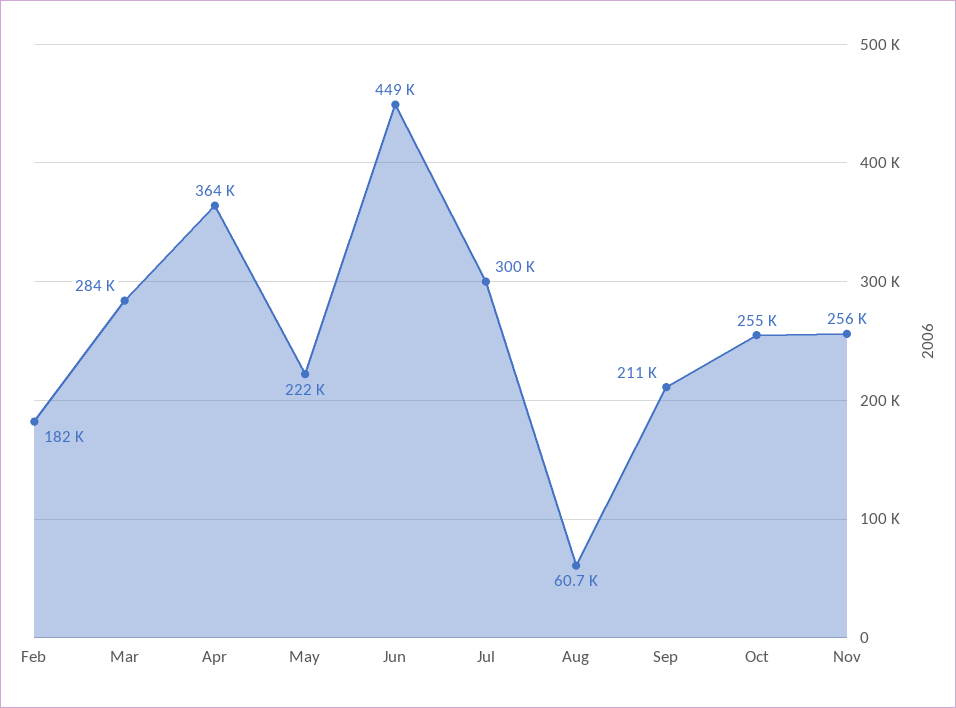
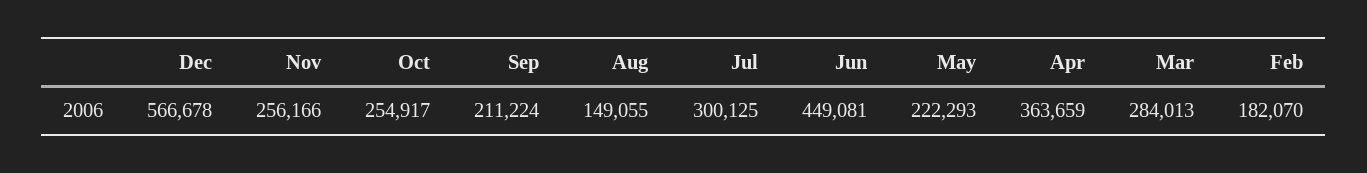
Aug: 60700 -> 149055
Dec: none -> 566678

